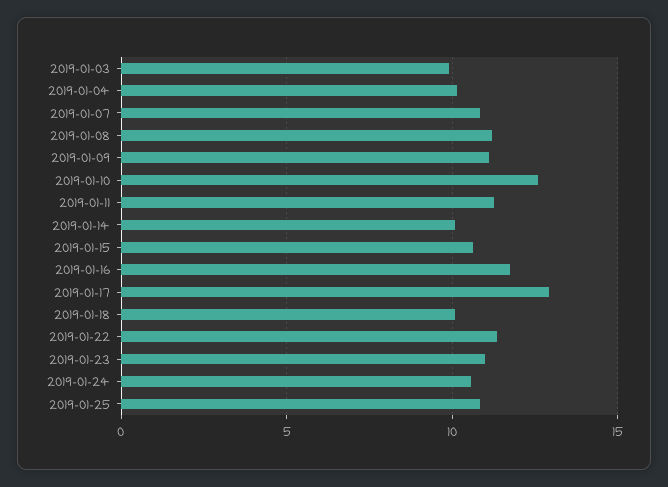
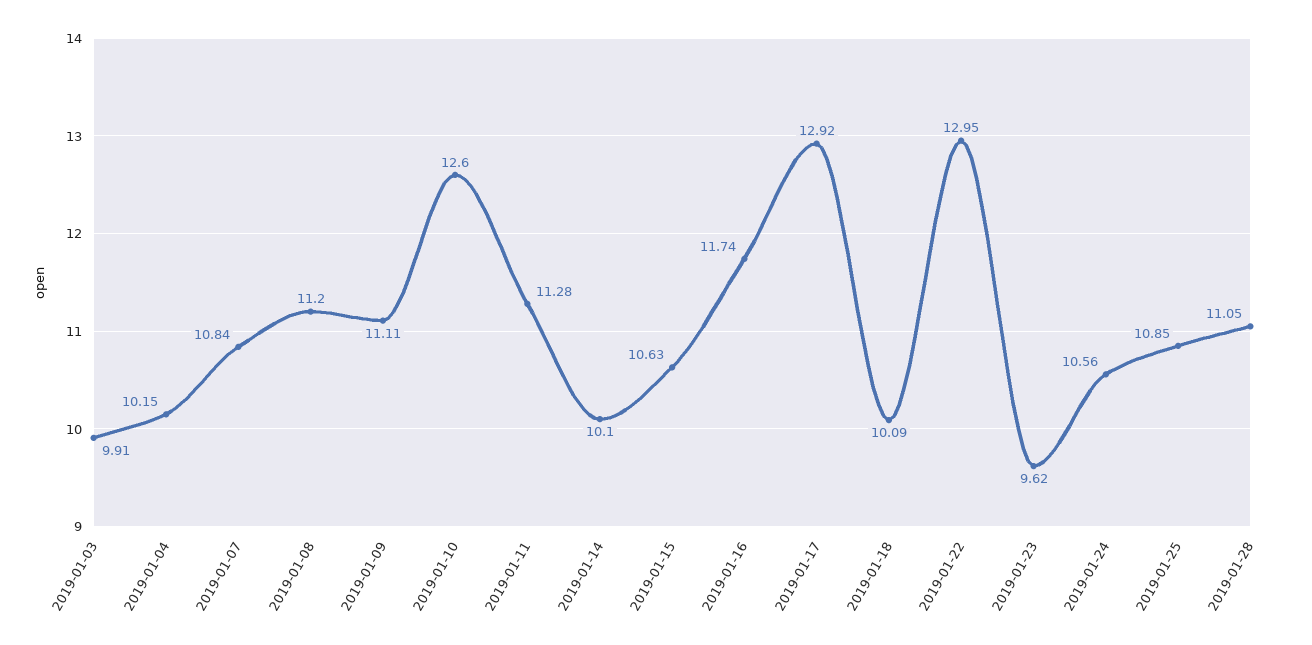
2019-01-22: 11.5 -> 12.95
2019-01-23: 11 -> 9.62
2019-01-28: none -> 11.05

